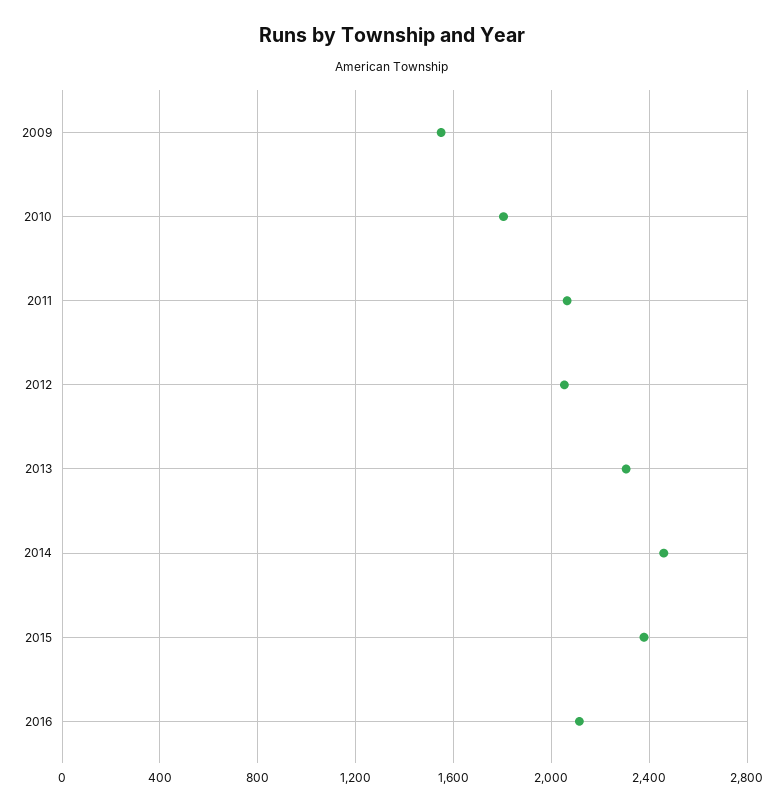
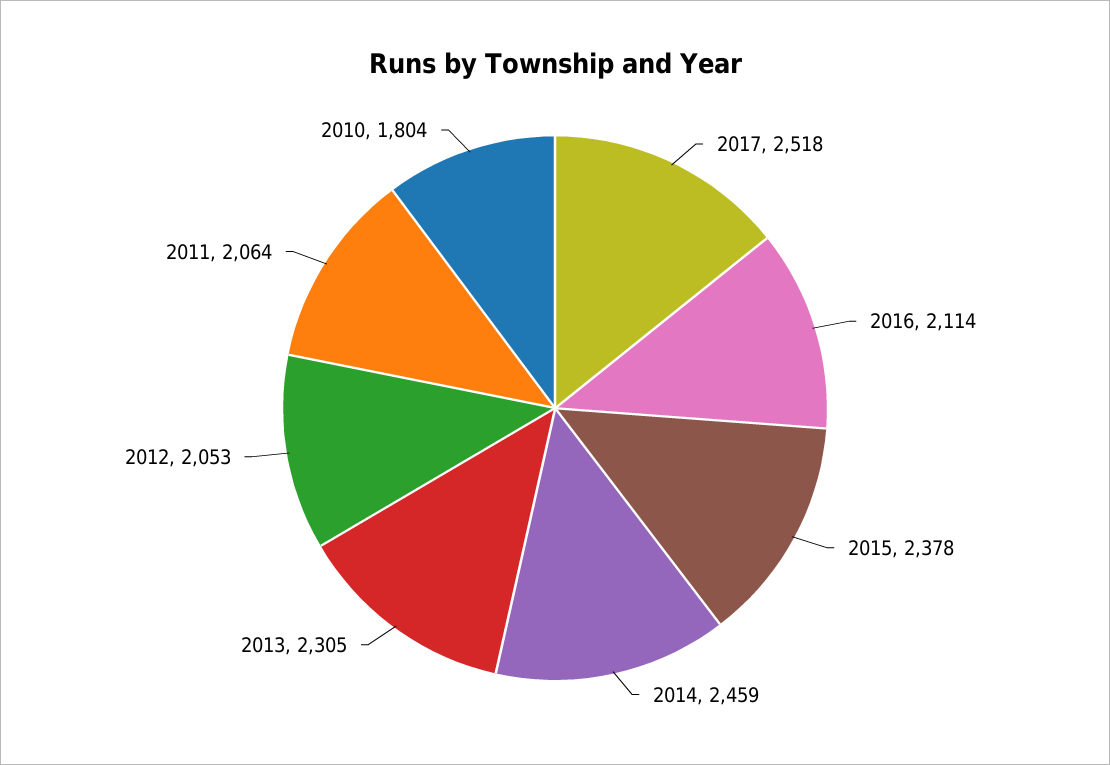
2009: 1550 -> none
2017: none -> 2518

